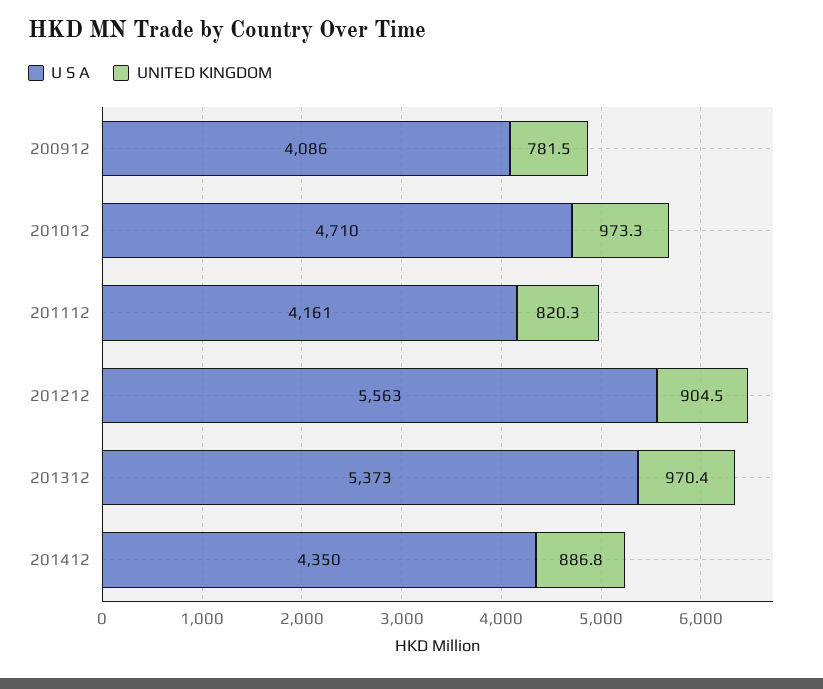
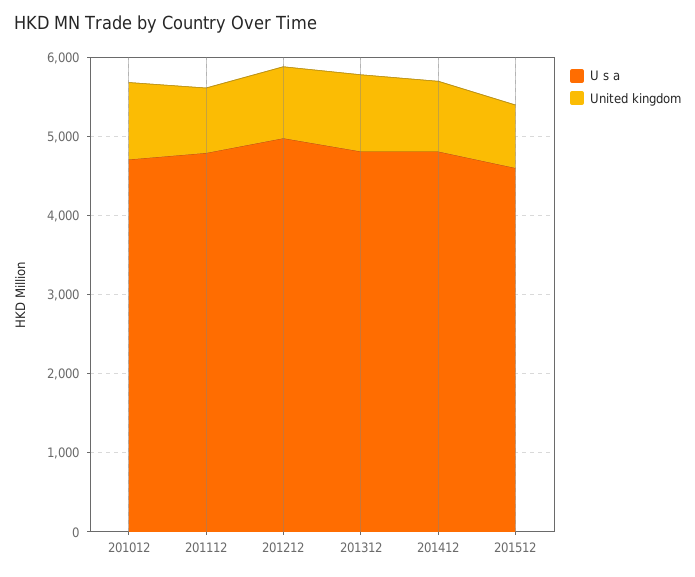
U S A, 200912: 4086 -> none
UNITED KINGDOM, 200912: 781.5 -> none
U S A, 201112: 4161 -> 4800
U S A, 201212: 5563 -> 5000
U S A, 201312: 5373 -> 4800
U S A, 201412: 4350 -> 4800
U S A, 201512: none -> 4600
UNITED KINGDOM, 201512: none -> 800

